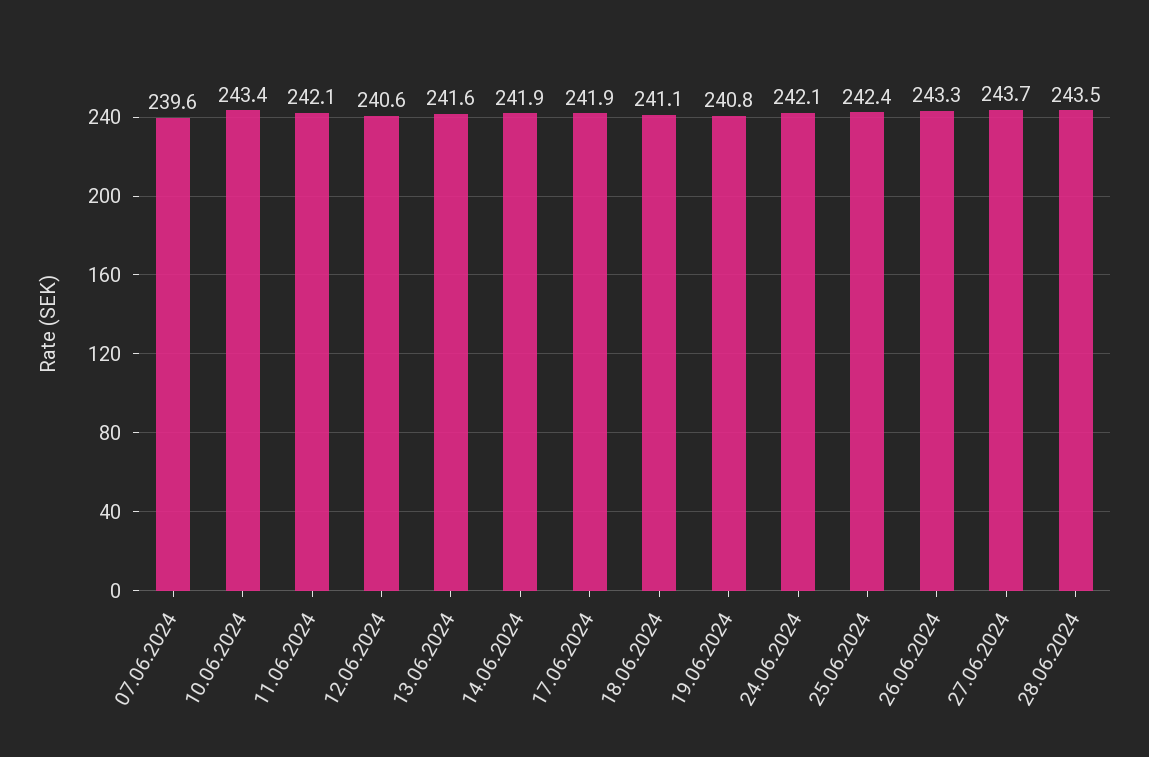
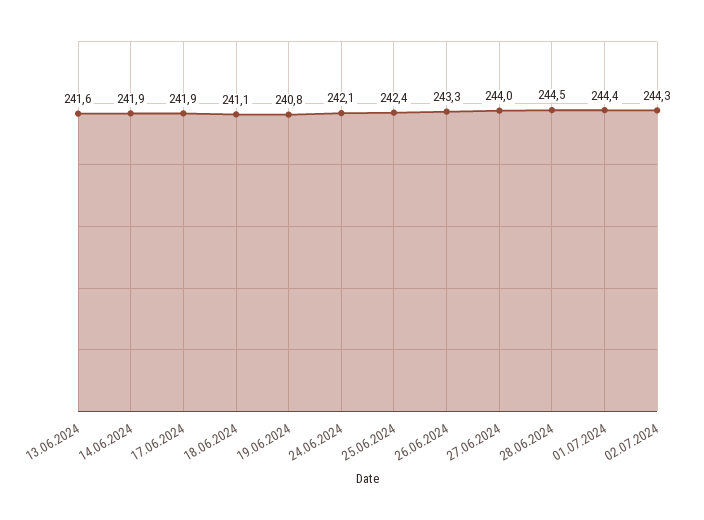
07.06.2024: 239.6 -> none
10.06.2024: 243.4 -> none
11.06.2024: 242.1 -> none
12.06.2024: 240.6 -> none
27.06.2024: 243.7 -> 244
28.06.2024: 243.5 -> 244.5
01.07.2024: none -> 244.4
02.07.2024: none -> 244.3

